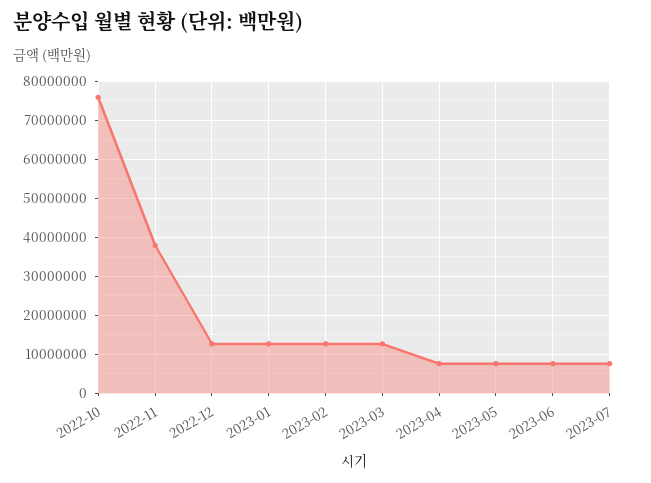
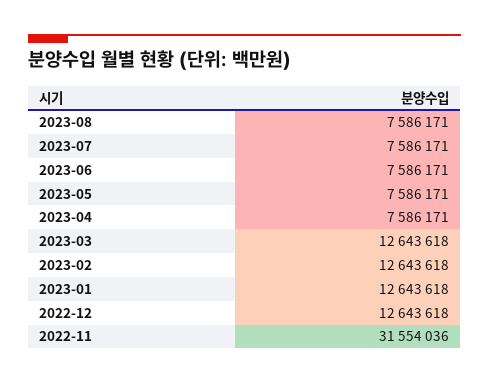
2022-10: 76000000 -> none
2022-11: 38000000 -> 31554036
2023-08: none -> 7586171

